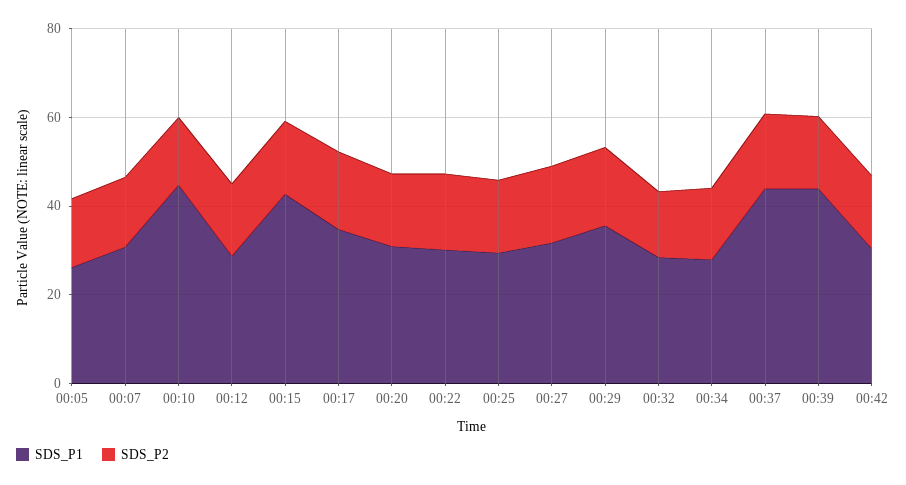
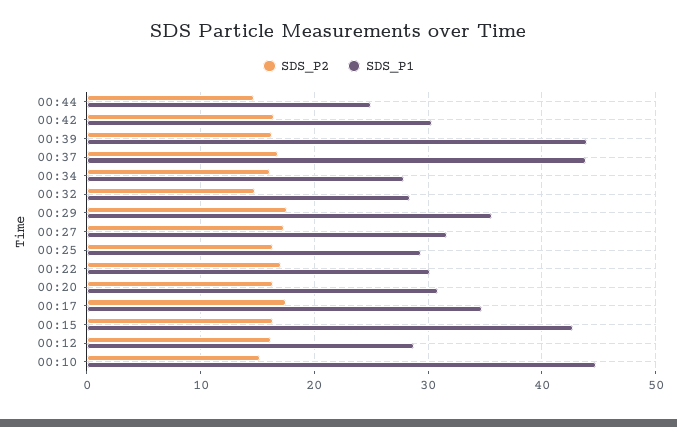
SDS_P1, 00:05: 25 -> none
SDS_P2, 00:05: 15 -> none
SDS_P1, 00:07: 30 -> none
SDS_P2, 00:07: 15 -> none
SDS_P2, 00:44: none -> 15
SDS_P1, 00:44: none -> 25

